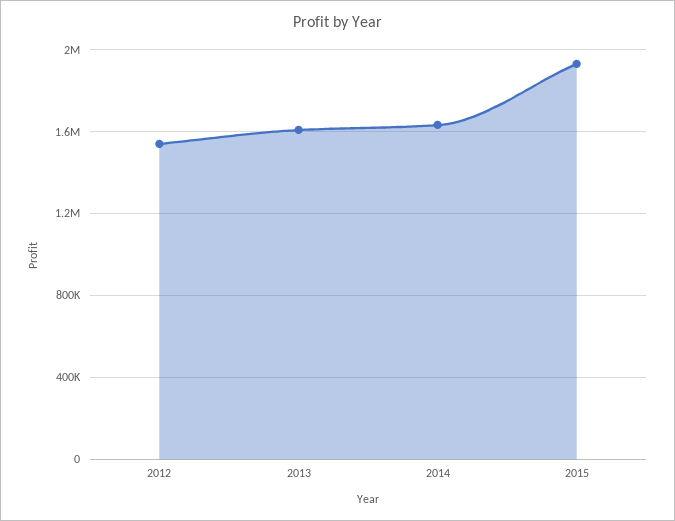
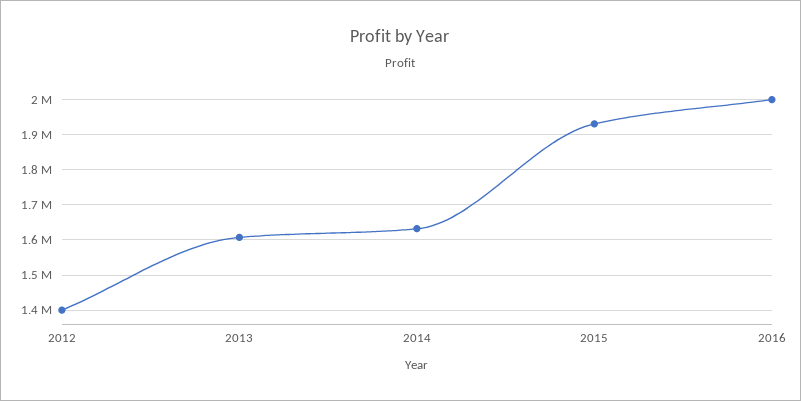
2012: 1550000 -> 1400000
2016: none -> 2000000

